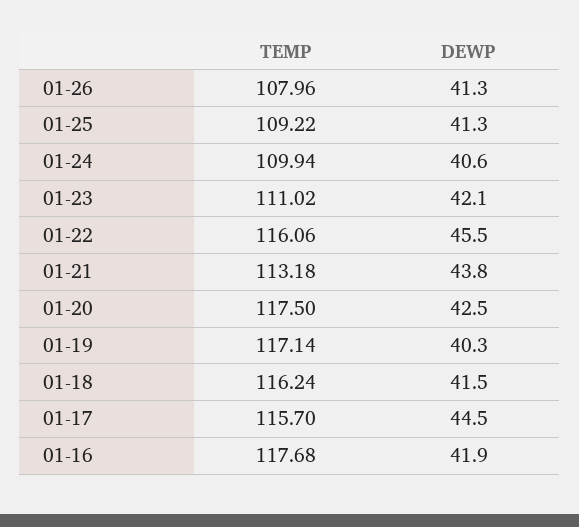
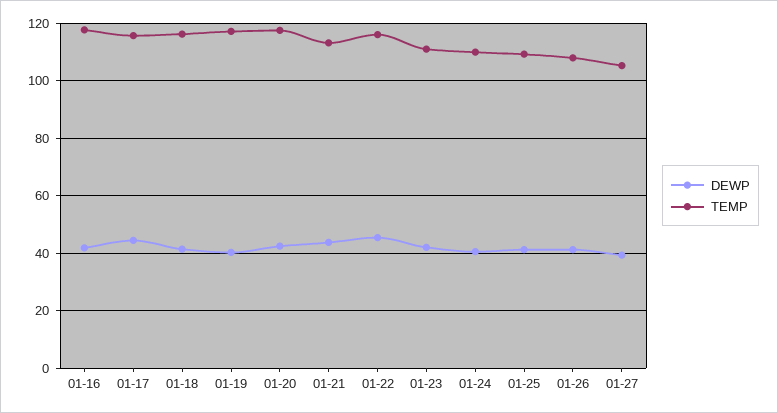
DEWP, 01-27: none -> 40
TEMP, 01-27: none -> 105

